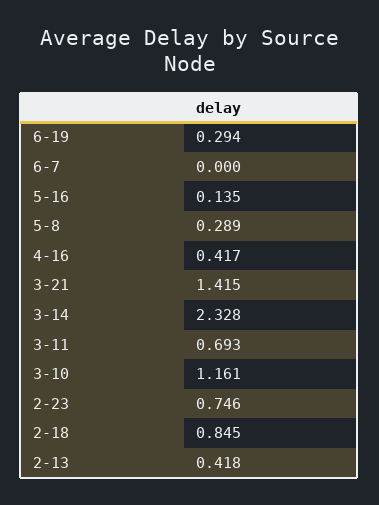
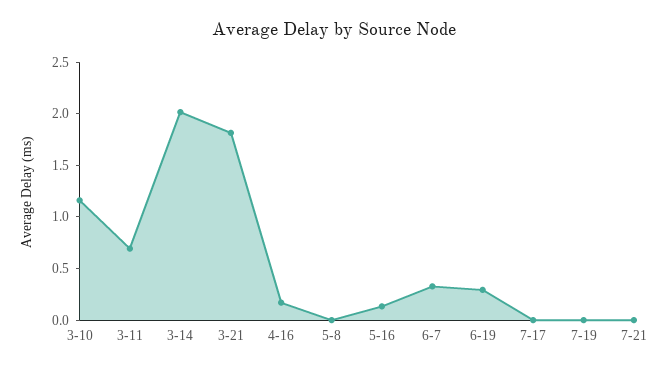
6-7: 0 -> 0.3
5-8: 0.289 -> 0
4-16: 0.417 -> 0.2
3-21: 1.415 -> 1.8
3-14: 2.328 -> 2
2-23: 0.746 -> none
2-18: 0.845 -> none
2-13: 0.418 -> none
7-17: none -> 0
7-19: none -> 0
7-21: none -> 0

